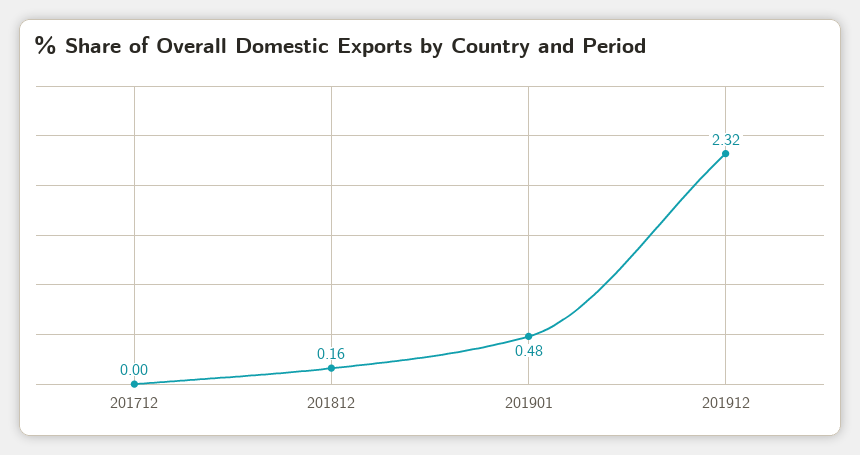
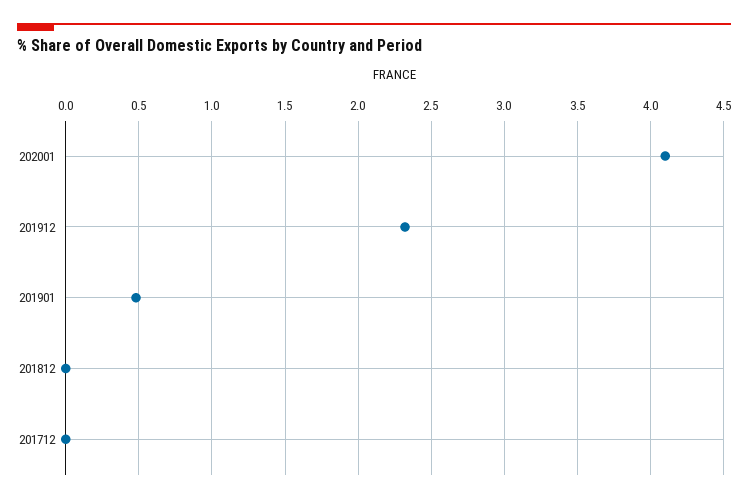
201812: 0.16 -> 0
202001: none -> 4.1

